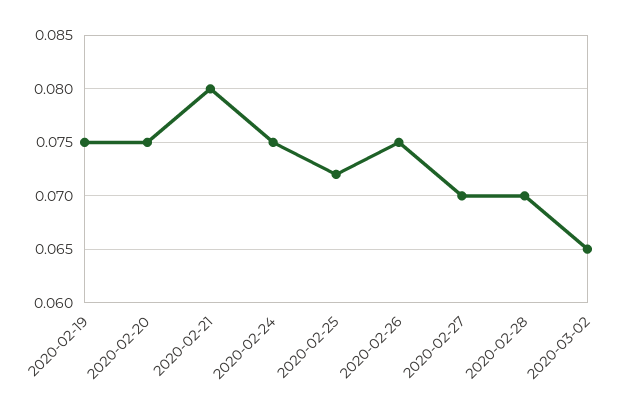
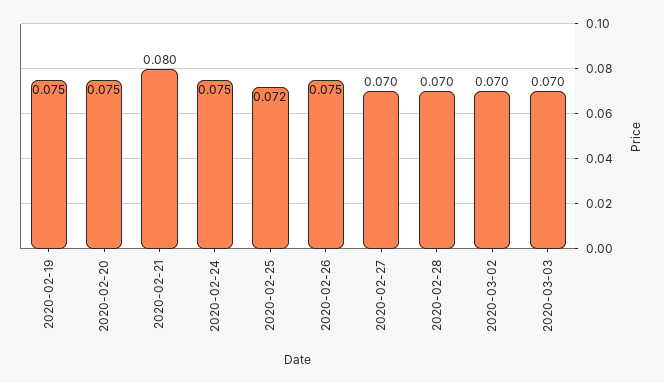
2020-03-02: 0.065 -> 0.07
2020-03-03: none -> 0.07

